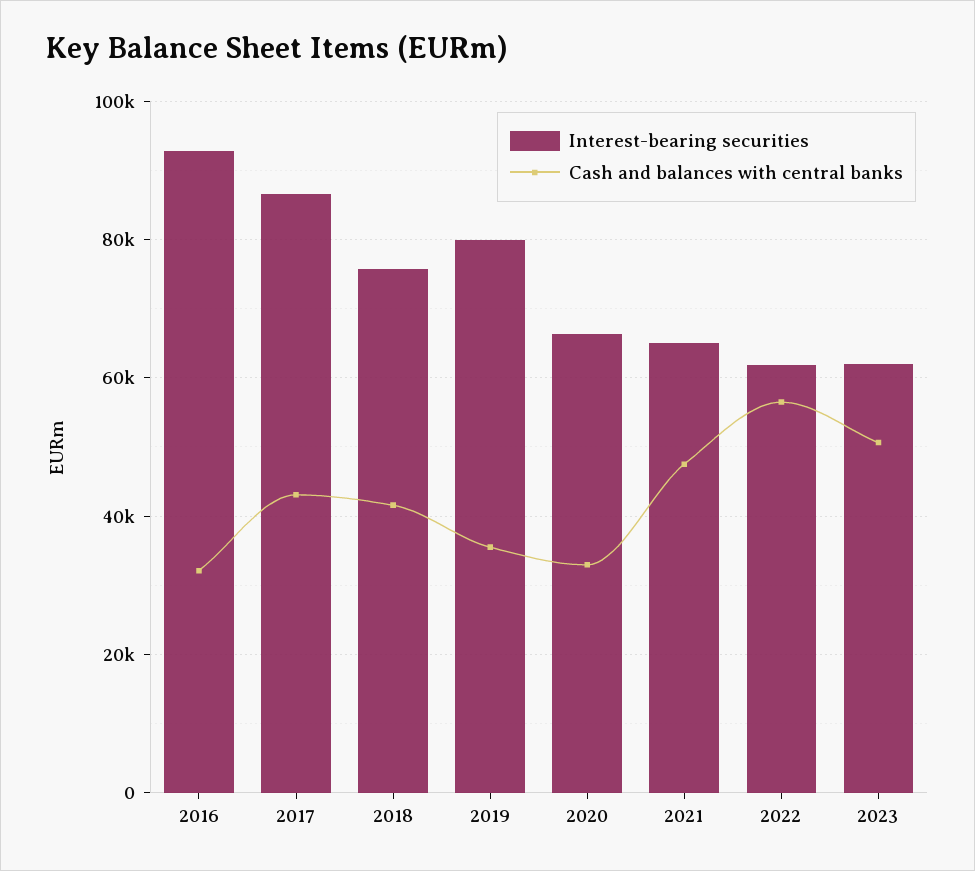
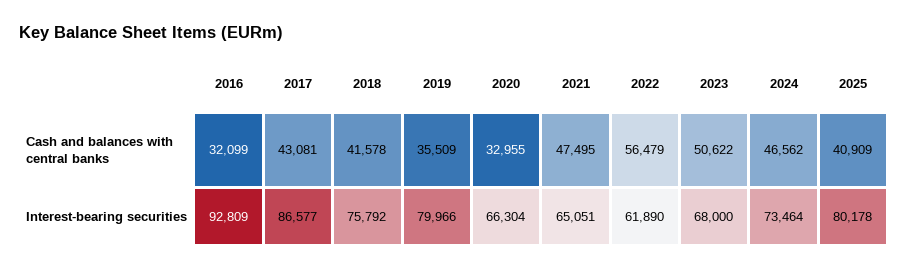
Interest-bearing securities, 2023: 62000 -> 68000
Cash and balances with central banks, 2024: none -> 46562
Cash and balances with central banks, 2025: none -> 40909
Interest-bearing securities, 2024: none -> 73464
Interest-bearing securities, 2025: none -> 80178

